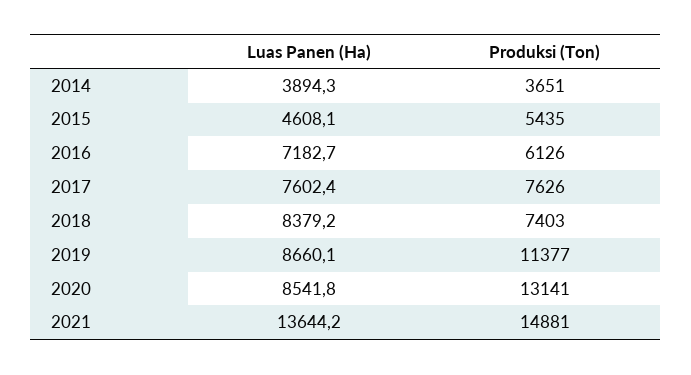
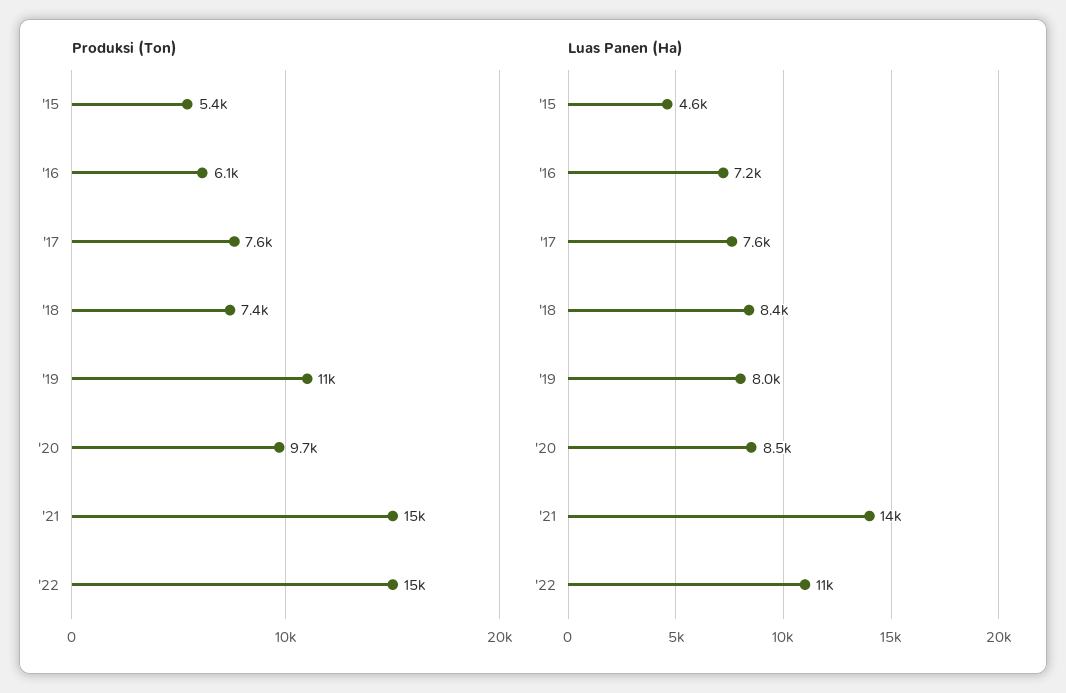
Luas Panen (Ha), 2014: 3894.3 -> none
Produksi (Ton), 2014: 3651 -> none
Luas Panen (Ha), 2019: 8660.1 -> 8000
Produksi (Ton), 2020: 13141 -> 9700
Produksi (Ton), '22: none -> 15000
Luas Panen (Ha), '22: none -> 11000

